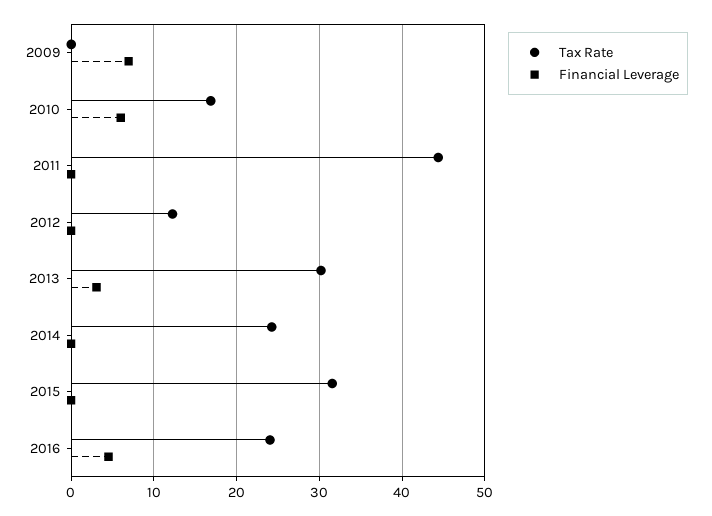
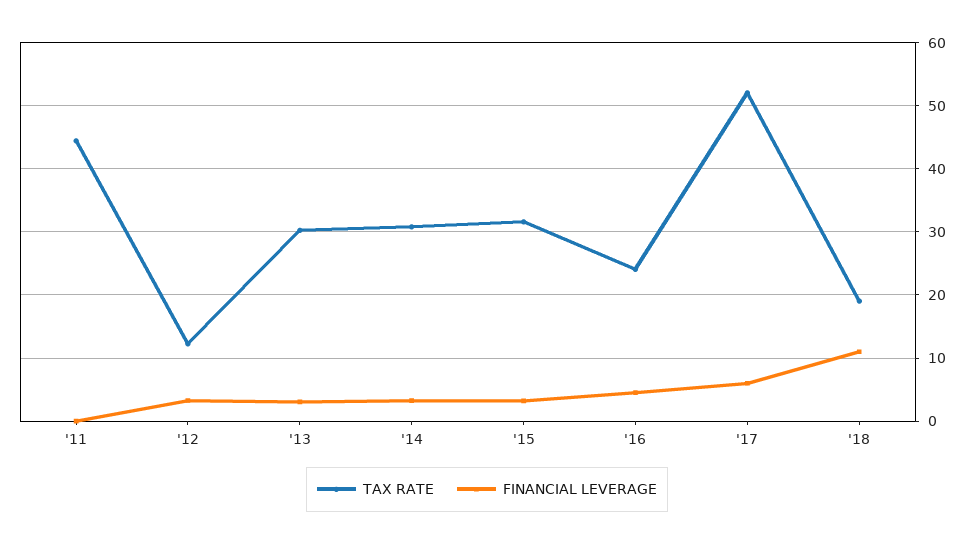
Tax Rate, 2009: 0 -> none
Financial Leverage, 2009: 7 -> none
Tax Rate, 2010: 17 -> none
Financial Leverage, 2010: 6 -> none
Financial Leverage, 2012: 0 -> 3
Tax Rate, 2014: 24 -> 31
Financial Leverage, 2014: 0 -> 3
Financial Leverage, 2015: 0 -> 3
Tax Rate, '17: none -> 52
Financial Leverage, '17: none -> 6
Tax Rate, '18: none -> 19
Financial Leverage, '18: none -> 11

